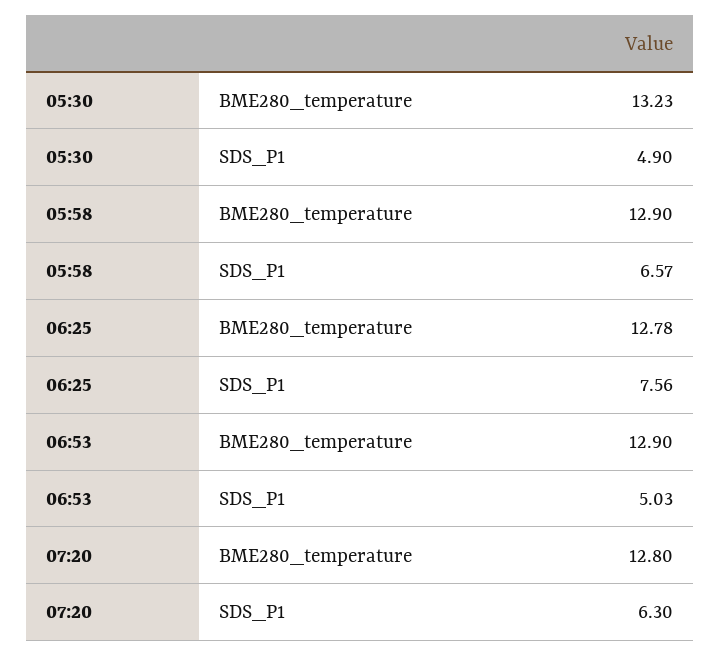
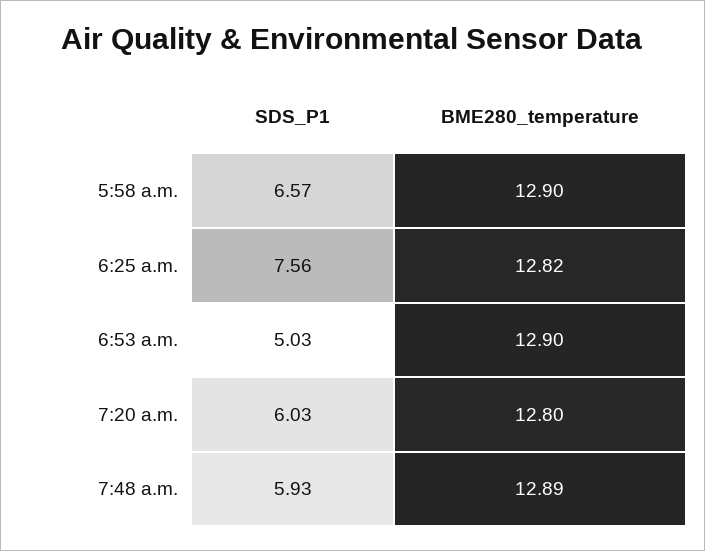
05:30, BME280_temperature: 13.23 -> none
05:30, SDS_P1: 4.9 -> none
06:25, BME280_temperature: 12.78 -> 12.82
07:20, SDS_P1: 6.3 -> 6.03
7:48 a.m., SDS_P1: none -> 5.93
7:48 a.m., BME280_temperature: none -> 12.89

